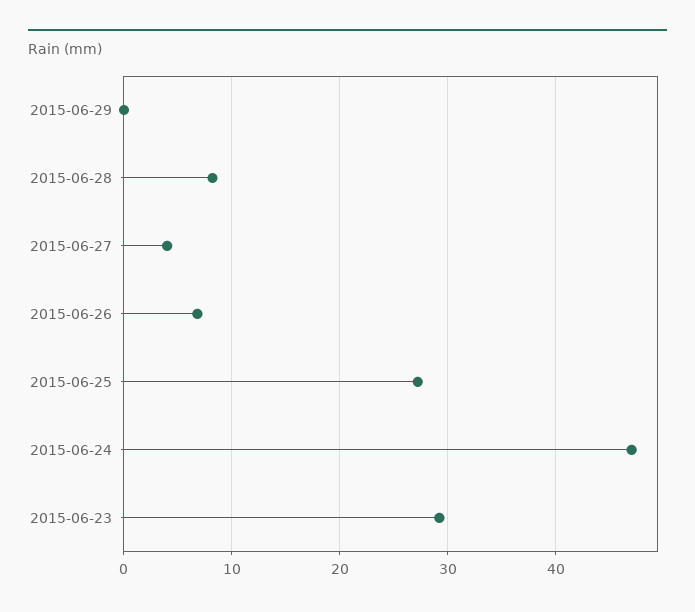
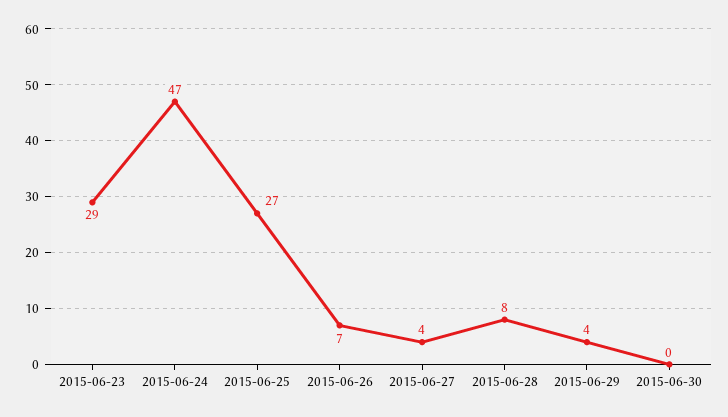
2015-06-29: 0 -> 4
2015-06-30: none -> 0

